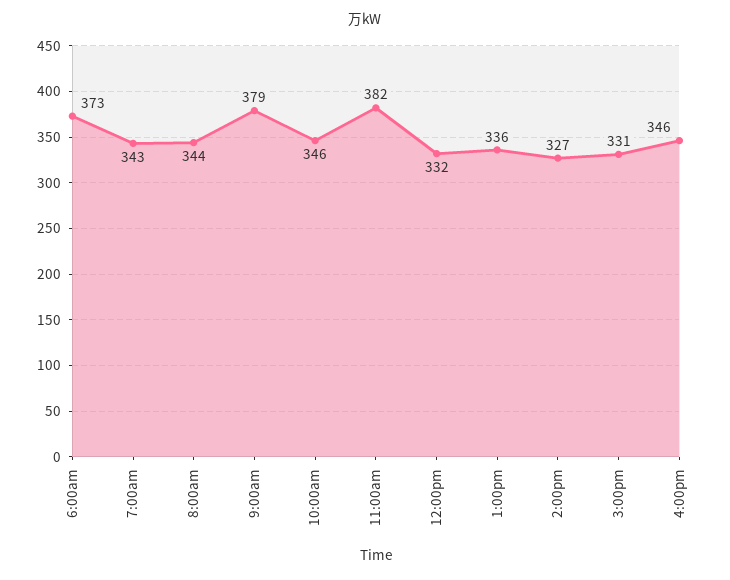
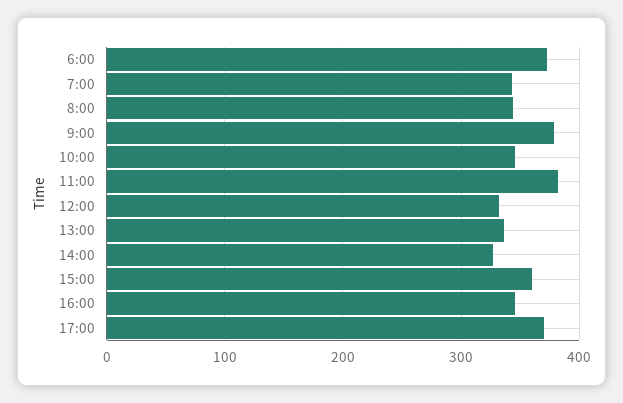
3:00pm: 331 -> 360
17:00: none -> 370

